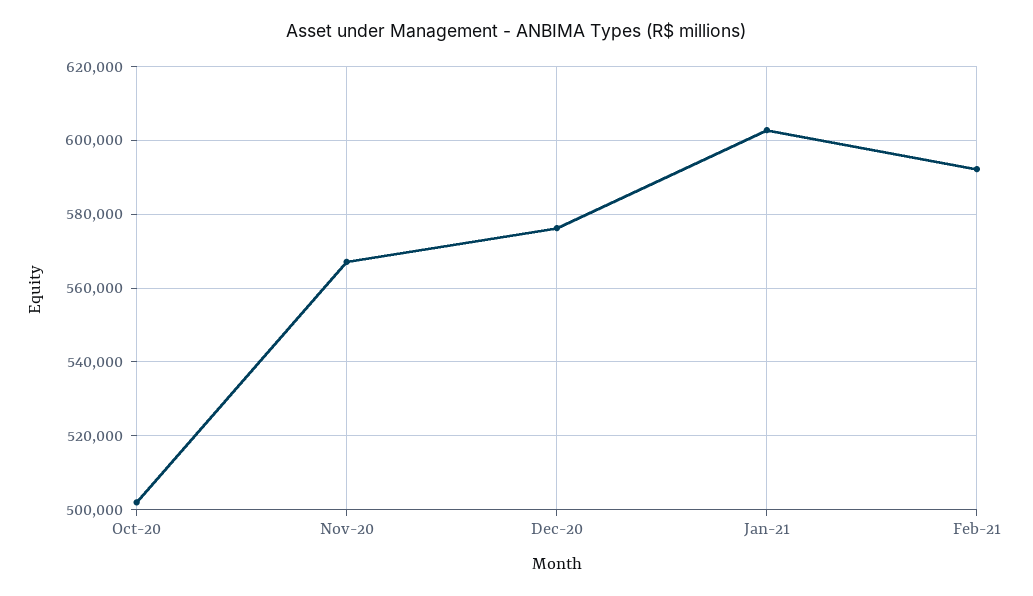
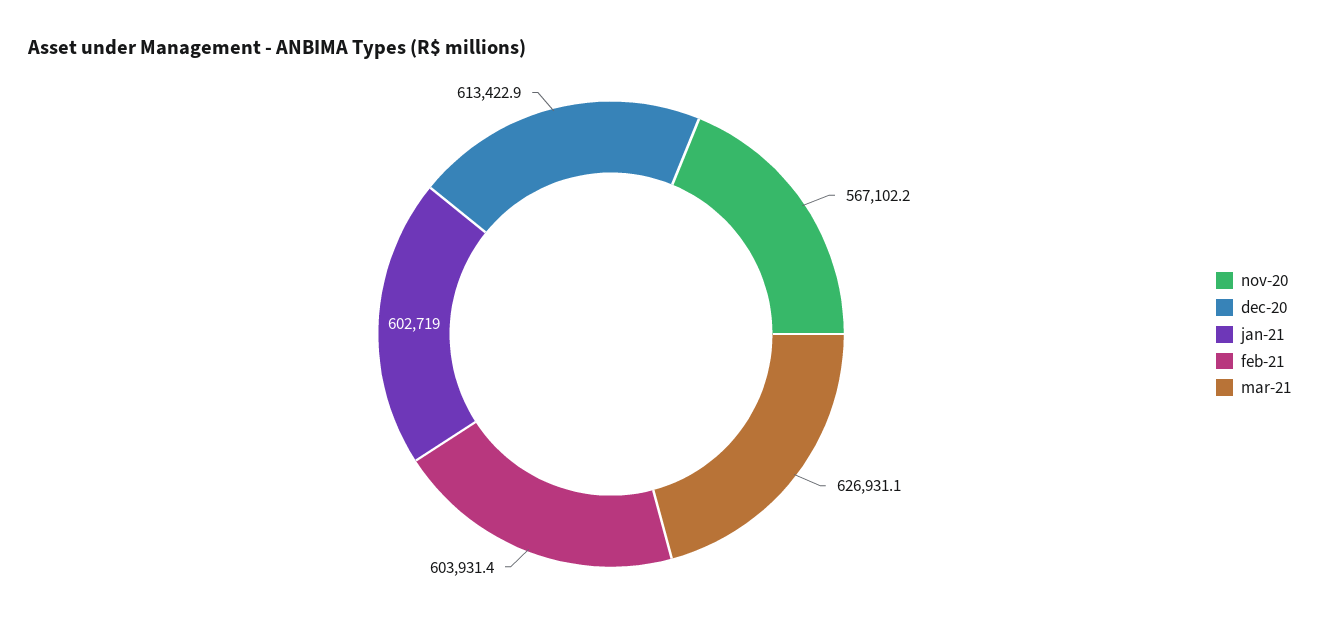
Oct-20: 502000 -> none
Dec-20: 576000 -> 613422.9
Feb-21: 592000 -> 603931.4
mar-21: none -> 626931.1

